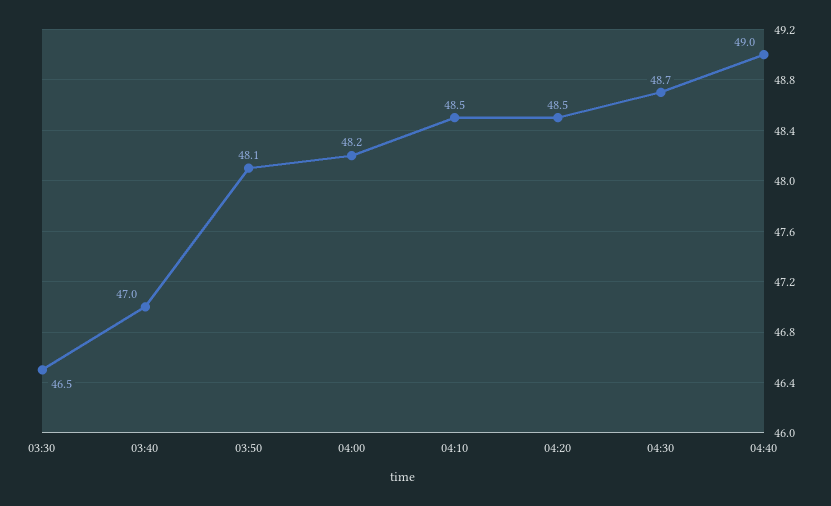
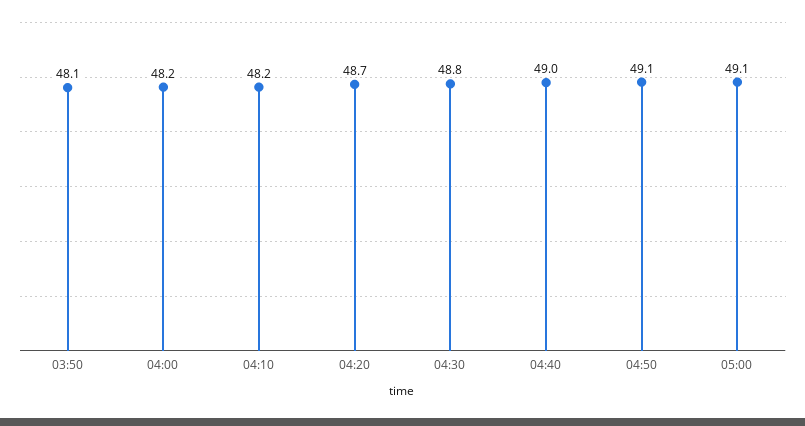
03:30: 46.5 -> none
03:40: 47 -> none
04:10: 48.5 -> 48.2
04:20: 48.5 -> 48.7
04:30: 48.7 -> 48.8
04:50: none -> 49.1
05:00: none -> 49.1

